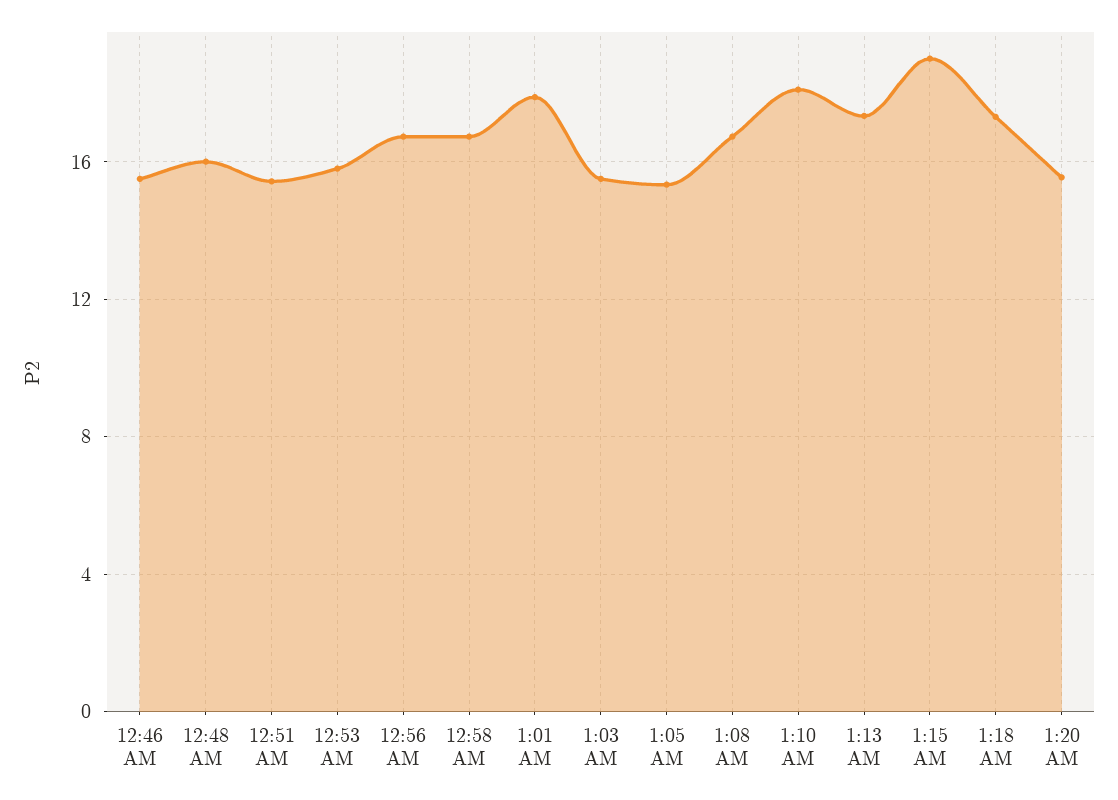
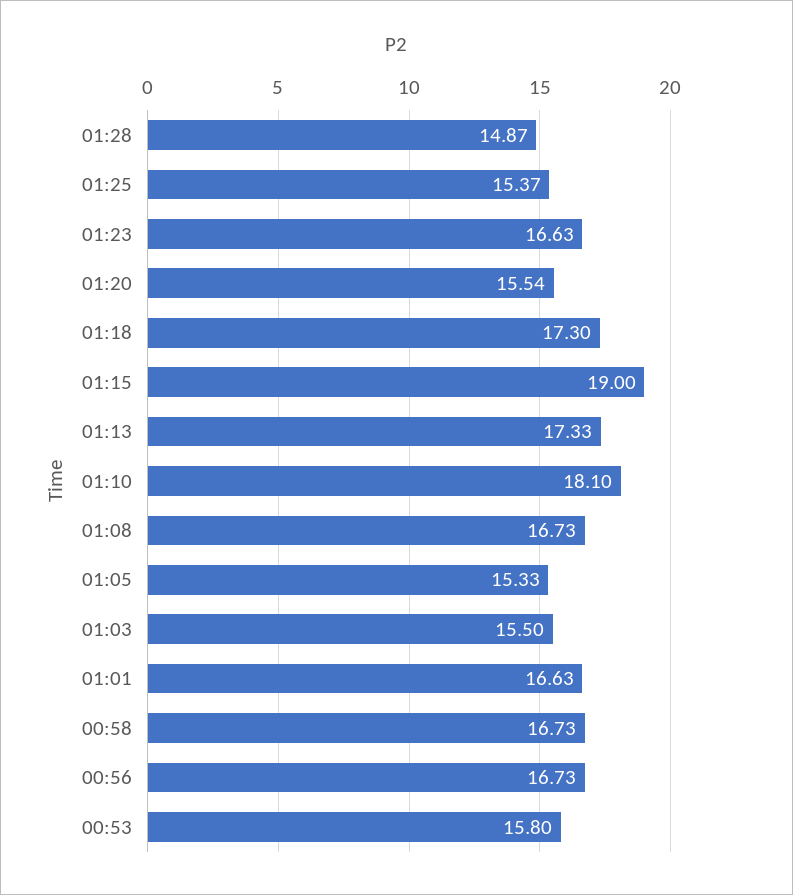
12:46 AM: 15.5 -> none
12:48 AM: 16 -> none
12:51 AM: 15.5 -> none
1:01 AM: 18 -> 16.63
01:28: none -> 14.87
01:25: none -> 15.37
01:23: none -> 16.63

